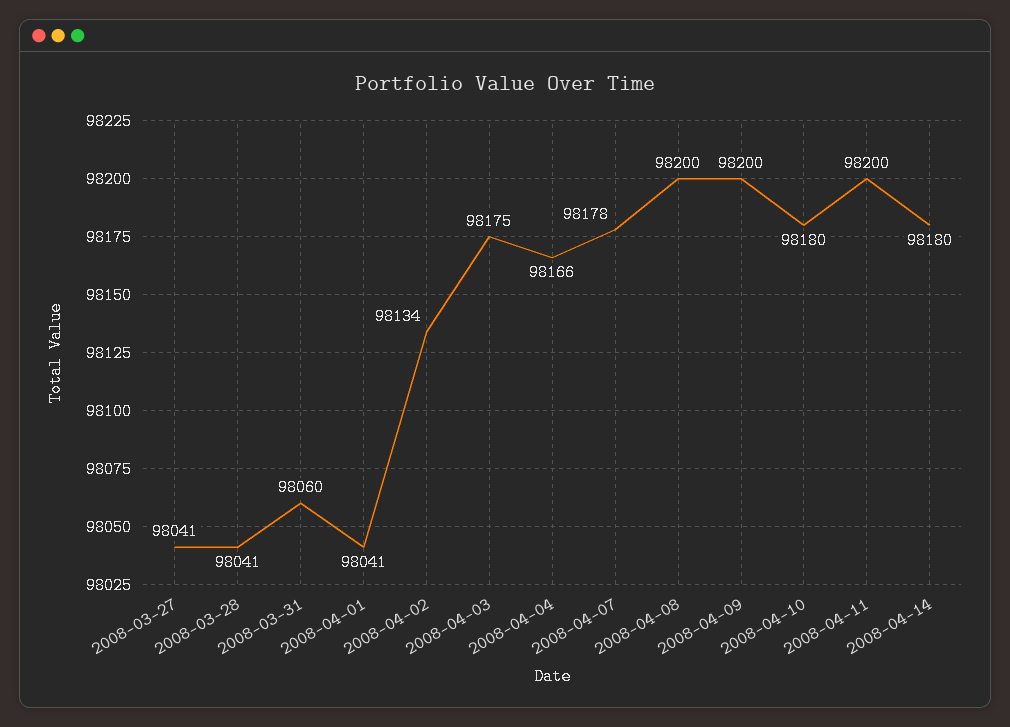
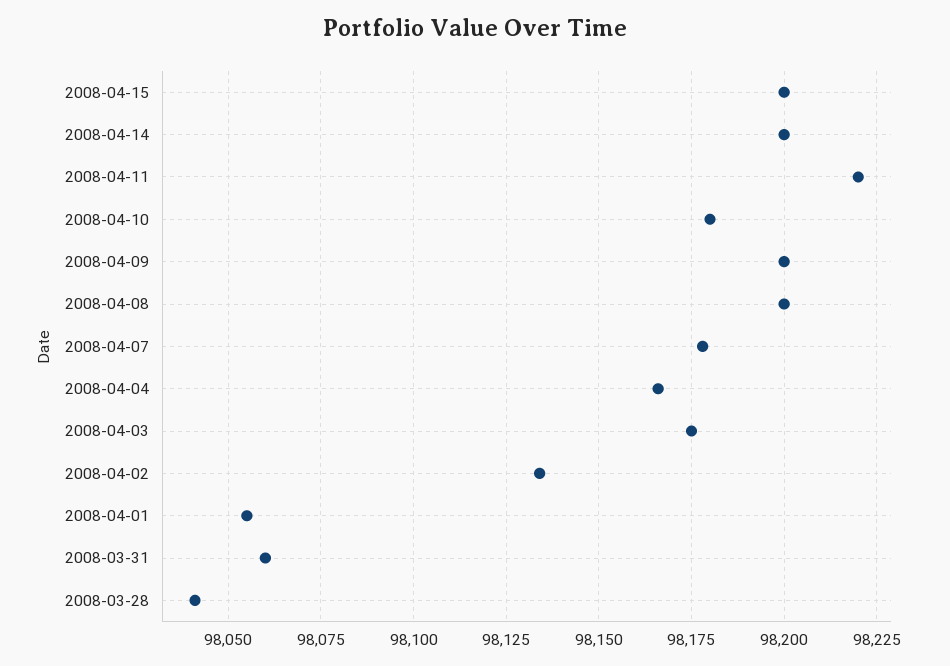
2008-03-27: 98041 -> none
2008-04-01: 98041 -> 98055
2008-04-11: 98200 -> 98220
2008-04-14: 98180 -> 98200
2008-04-15: none -> 98200

